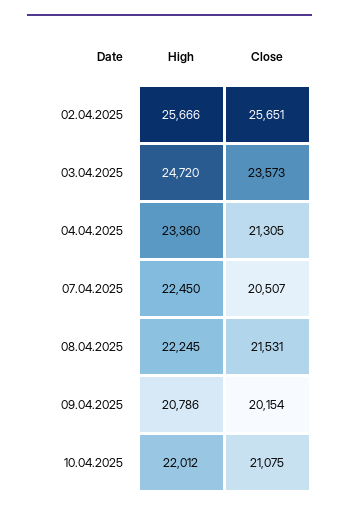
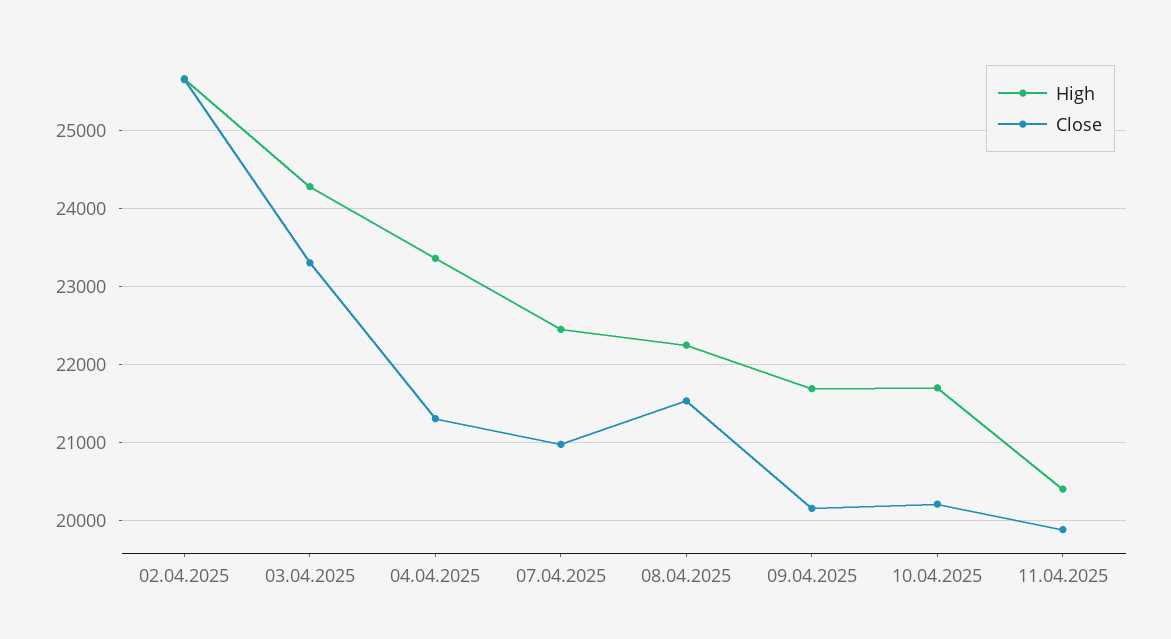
High, 03.04.2025: 24720 -> 24300
Close, 03.04.2025: 23573 -> 23300
Close, 07.04.2025: 20507 -> 21000
High, 09.04.2025: 20786 -> 21700
High, 10.04.2025: 22012 -> 21700
Close, 10.04.2025: 21075 -> 20200
High, 11.04.2025: none -> 20400
Close, 11.04.2025: none -> 19900

